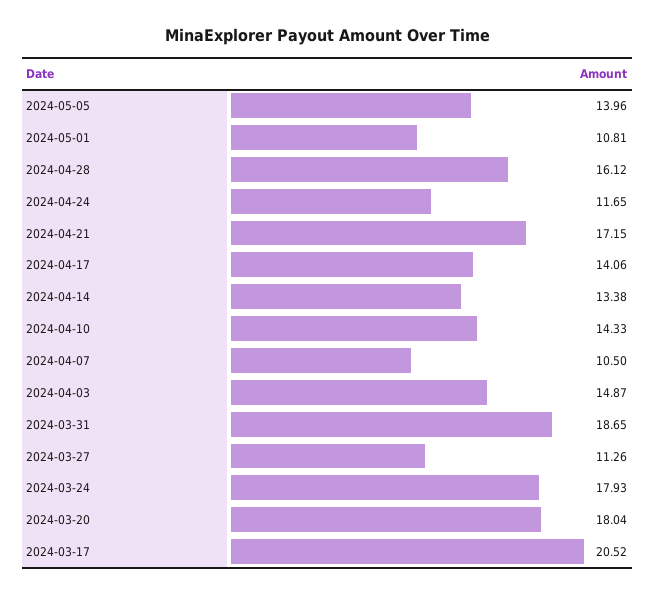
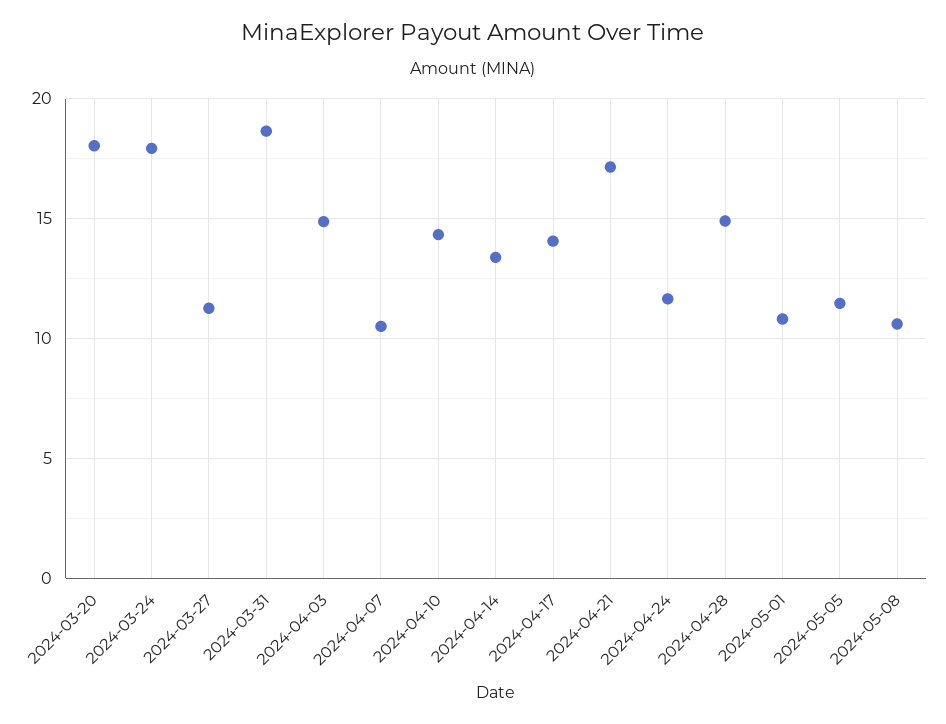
2024-05-05: 13.96 -> 11.5
2024-04-28: 16.12 -> 15
2024-03-17: 20.52 -> none
2024-05-08: none -> 10.5

